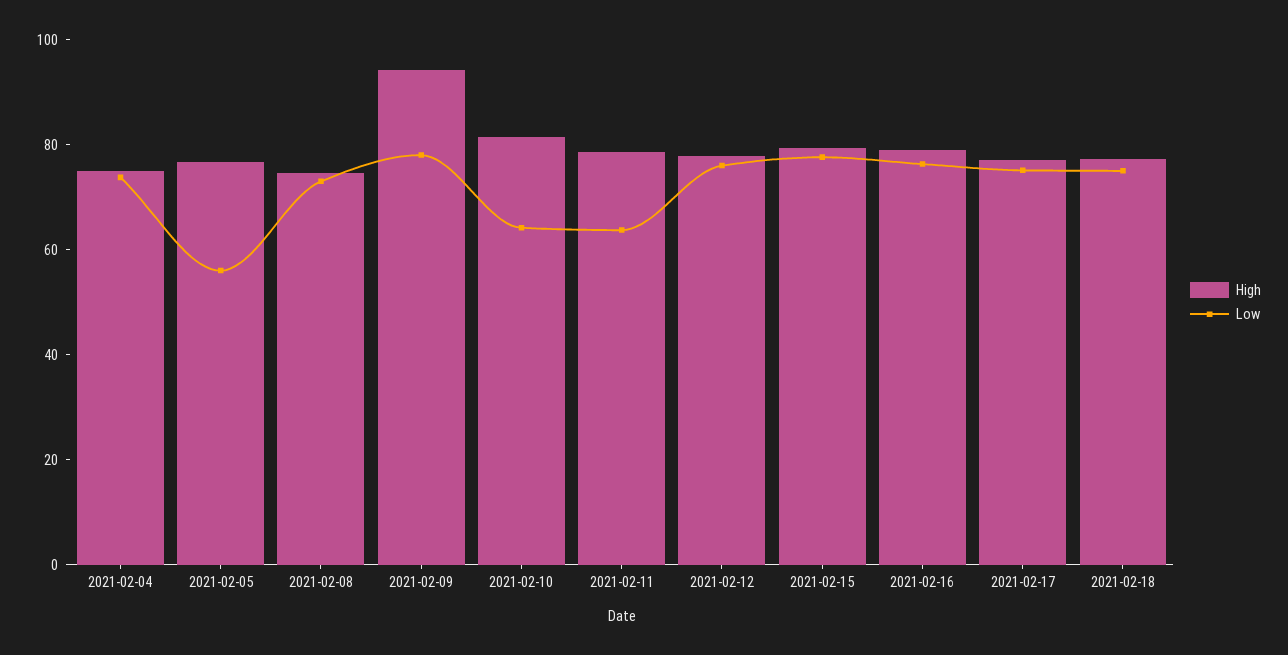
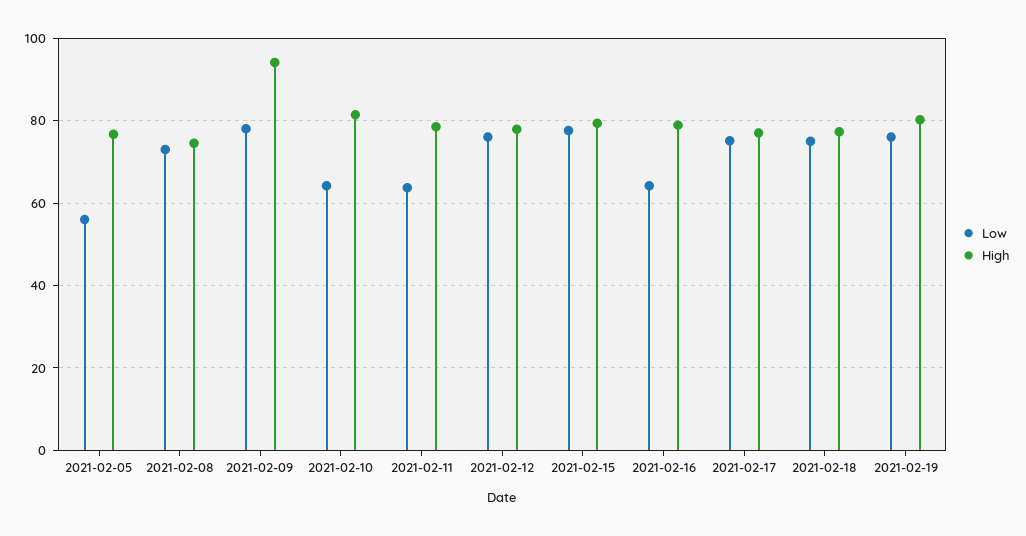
High, 2021-02-04: 75 -> none
Low, 2021-02-04: 75 -> none
Low, 2021-02-16: 75 -> 64
Low, 2021-02-19: none -> 76
High, 2021-02-19: none -> 80

